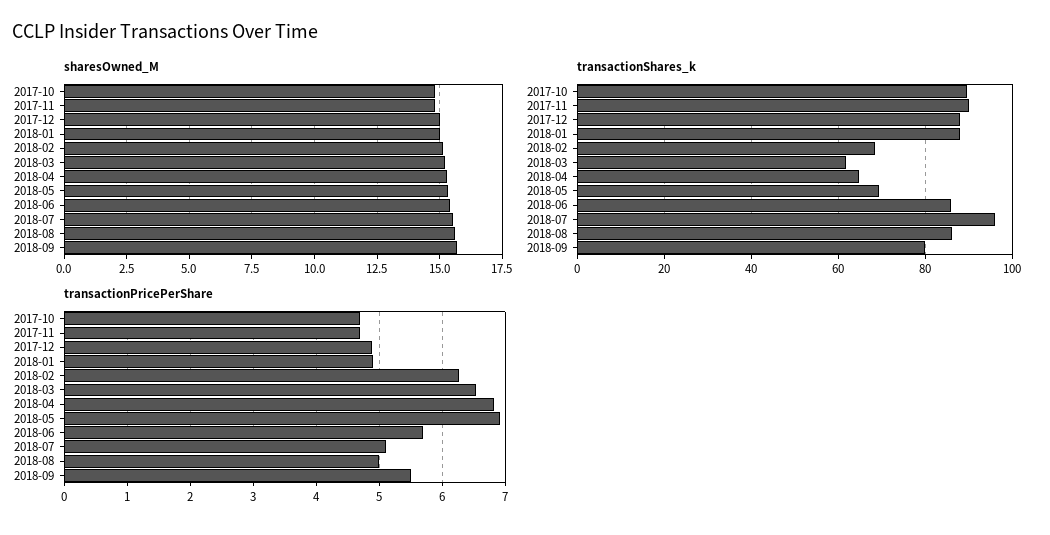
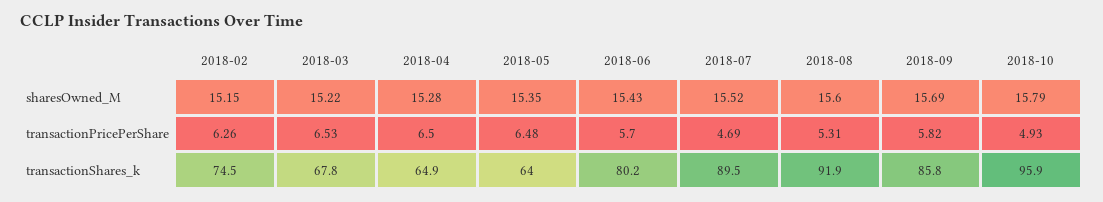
sharesOwned_M, 2017-10: 14.75 -> none
sharesOwned_M, 2017-11: 14.75 -> none
sharesOwned_M, 2017-12: 15 -> none
sharesOwned_M, 2018-01: 15 -> none
transactionShares_k, 2017-10: 90 -> none
transactionShares_k, 2017-11: 90 -> none
transactionShares_k, 2017-12: 88 -> none
transactionShares_k, 2018-01: 88 -> none
transactionShares_k, 2018-02: 68 -> 74.5
transactionShares_k, 2018-03: 62 -> 67.8
transactionShares_k, 2018-05: 70 -> 64
transactionShares_k, 2018-06: 86 -> 80.2
transactionShares_k, 2018-07: 96 -> 89.5
transactionShares_k, 2018-08: 86 -> 91.9
transactionShares_k, 2018-09: 80 -> 85.8
transactionPricePerShare, 2017-10: 4.7 -> none
transactionPricePerShare, 2017-11: 4.7 -> none
transactionPricePerShare, 2017-12: 4.9 -> none
transactionPricePerShare, 2018-01: 4.9 -> none
transactionPricePerShare, 2018-04: 6.8 -> 6.5
transactionPricePerShare, 2018-05: 6.9 -> 6.48
transactionPricePerShare, 2018-07: 5.1 -> 4.69
transactionPricePerShare, 2018-08: 5 -> 5.31
transactionPricePerShare, 2018-09: 5.5 -> 5.82
sharesOwned_M, 2018-10: none -> 15.79
transactionPricePerShare, 2018-10: none -> 4.93
transactionShares_k, 2018-10: none -> 95.9

